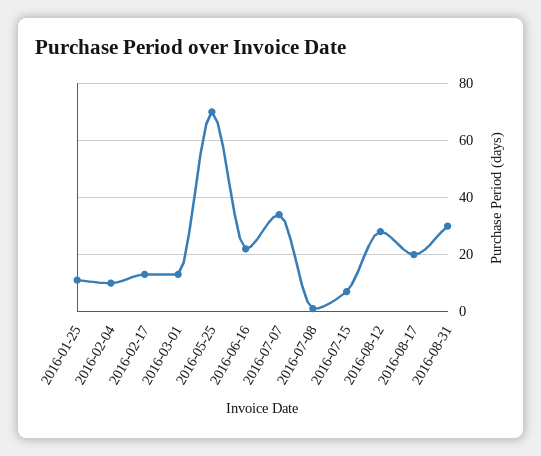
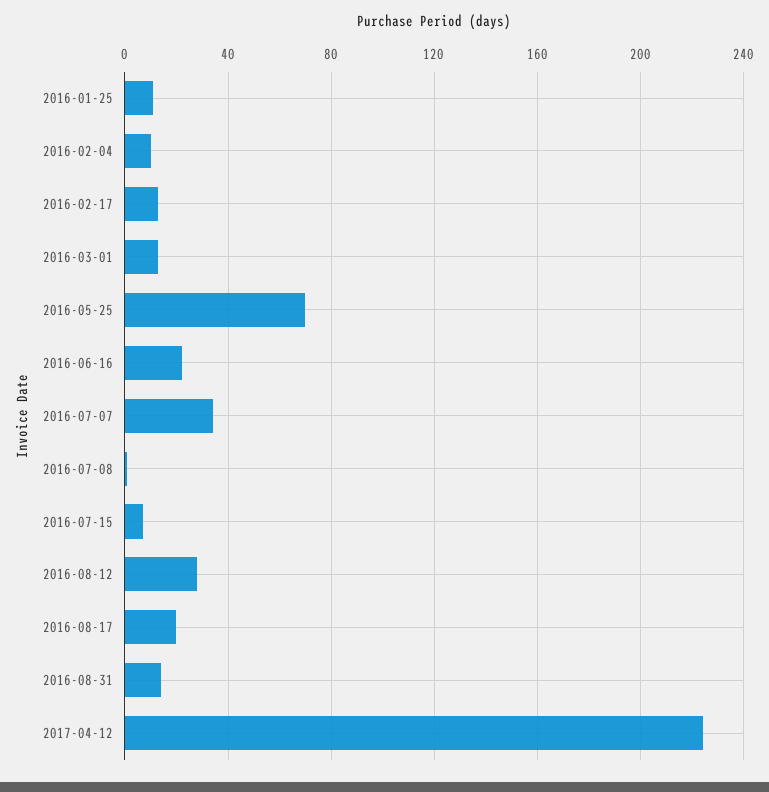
2016-08-31: 30 -> 15
2017-04-12: none -> 225

